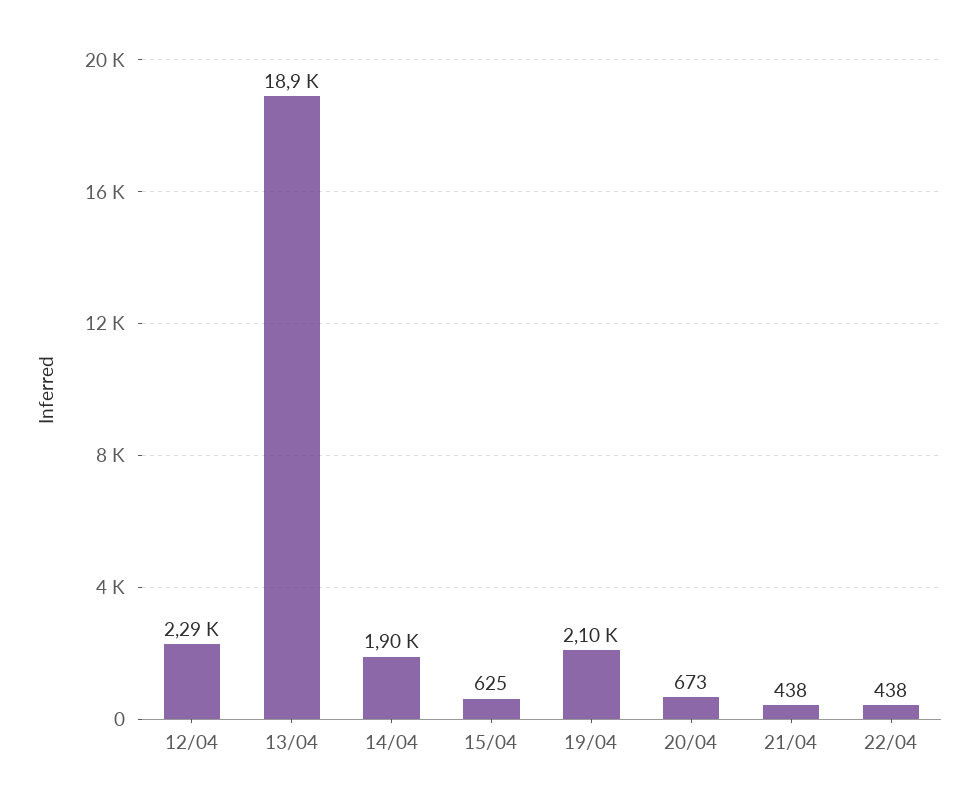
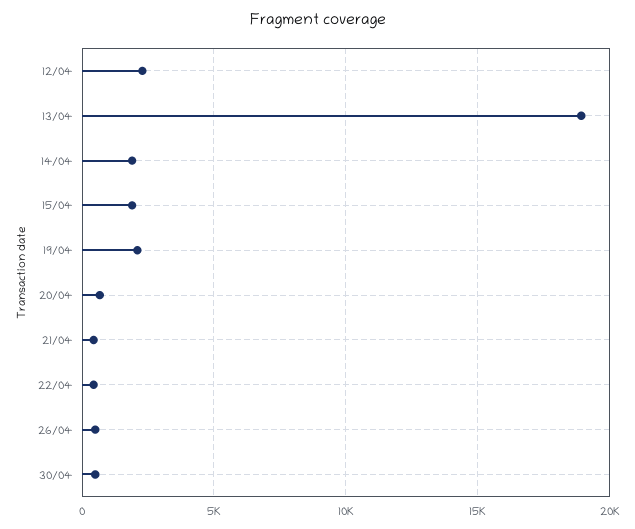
15/04: 625 -> 2000
26/04: none -> 500
30/04: none -> 500

